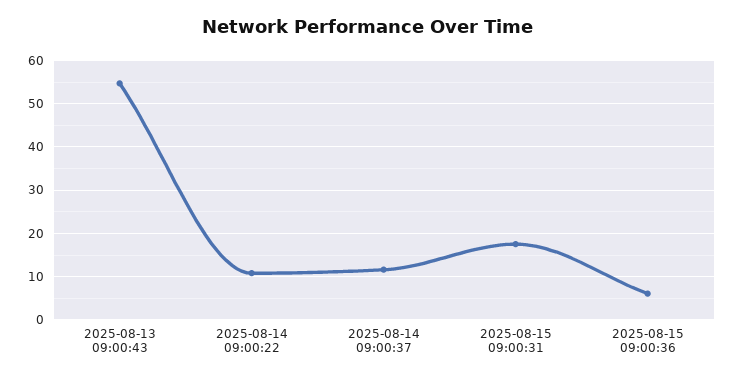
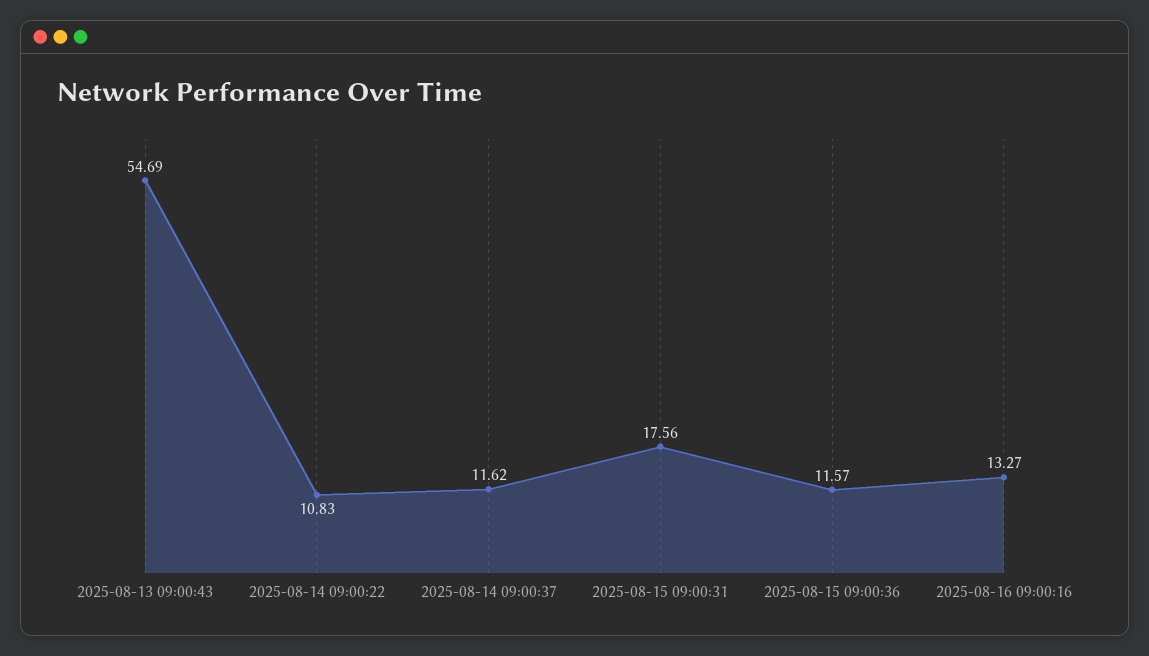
2025-08-15 09:00:36: 6 -> 11.57
2025-08-16 09:00:16: none -> 13.27

